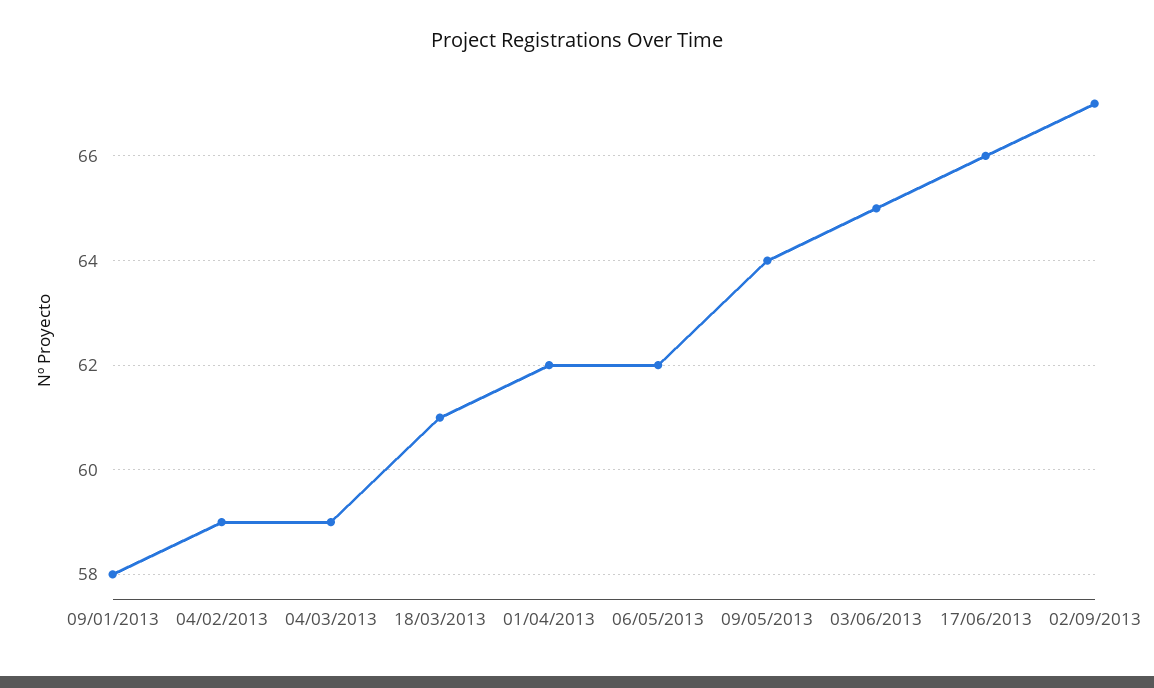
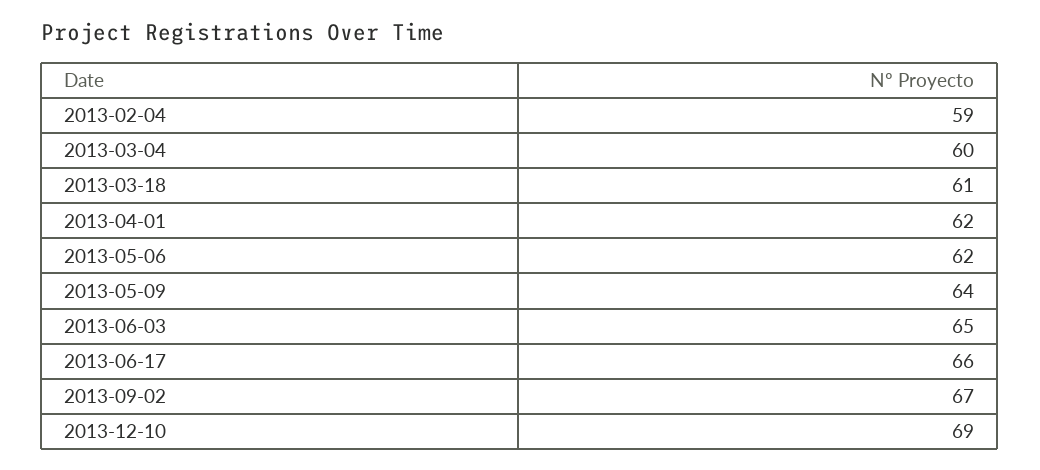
09/01/2013: 58 -> none
04/03/2013: 59 -> 60
2013-12-10: none -> 69

